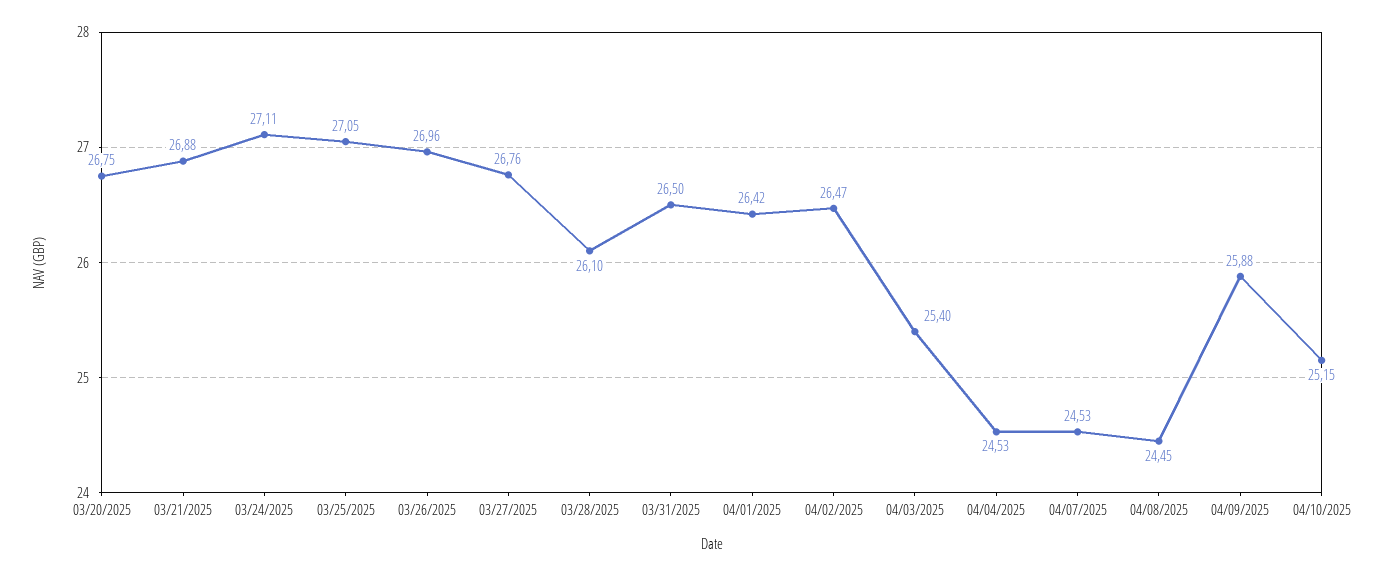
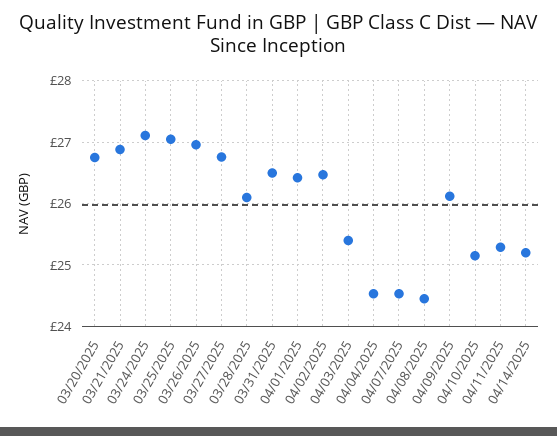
04/09/2025: 25.88 -> 26.1
04/11/2025: none -> 25.3
04/14/2025: none -> 25.2

